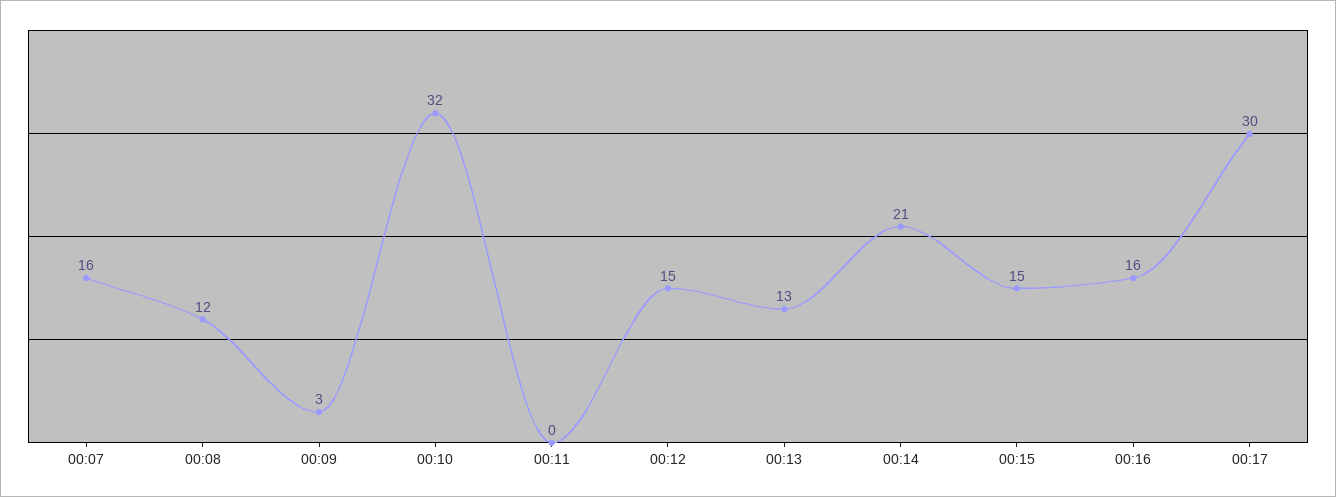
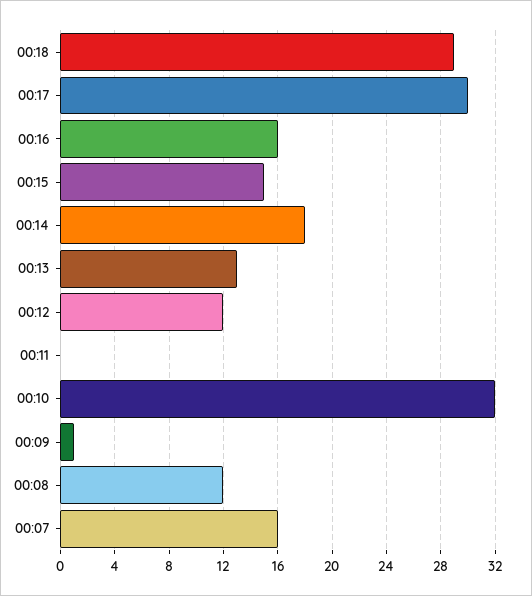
00:09: 3 -> 1
00:12: 15 -> 12
00:14: 21 -> 18
00:18: none -> 29

